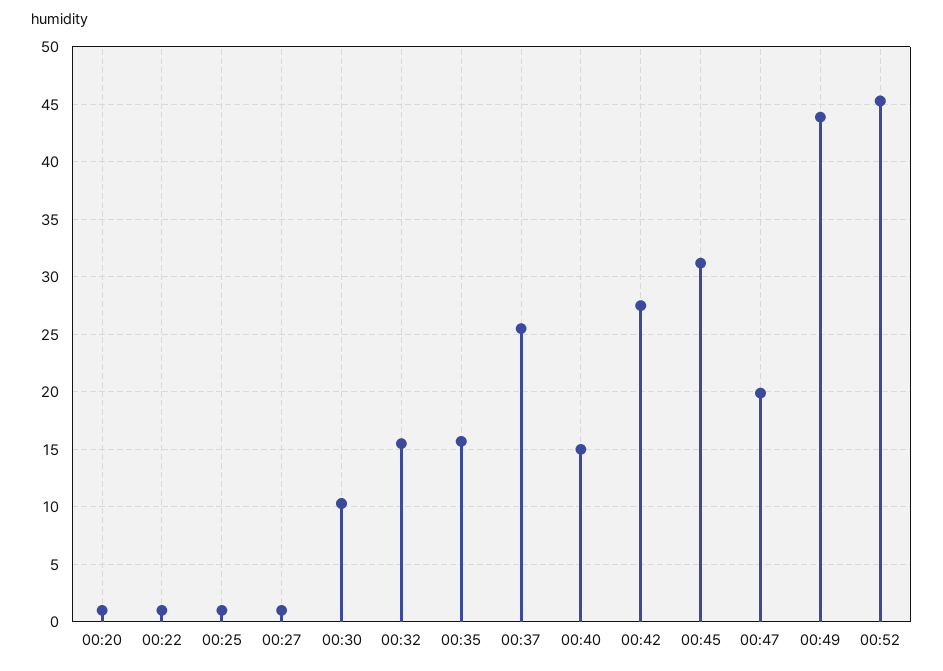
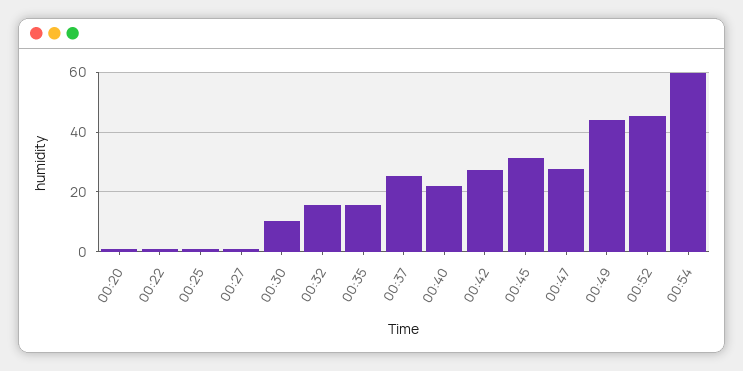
00:40: 15 -> 22.5
00:47: 20 -> 27.5
00:54: none -> 60

